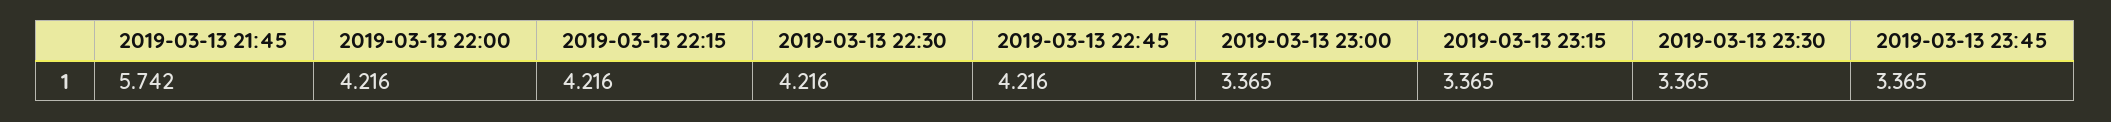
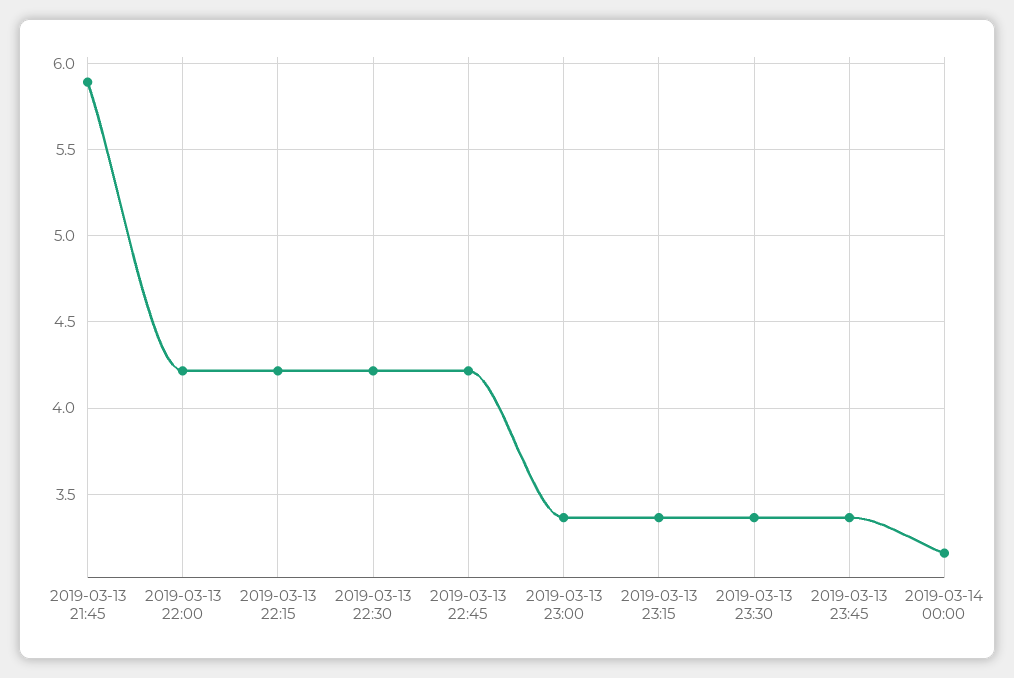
2019-03-13 21:45: 5.742 -> 5.9
2019-03-14 00:00: none -> 3.15

